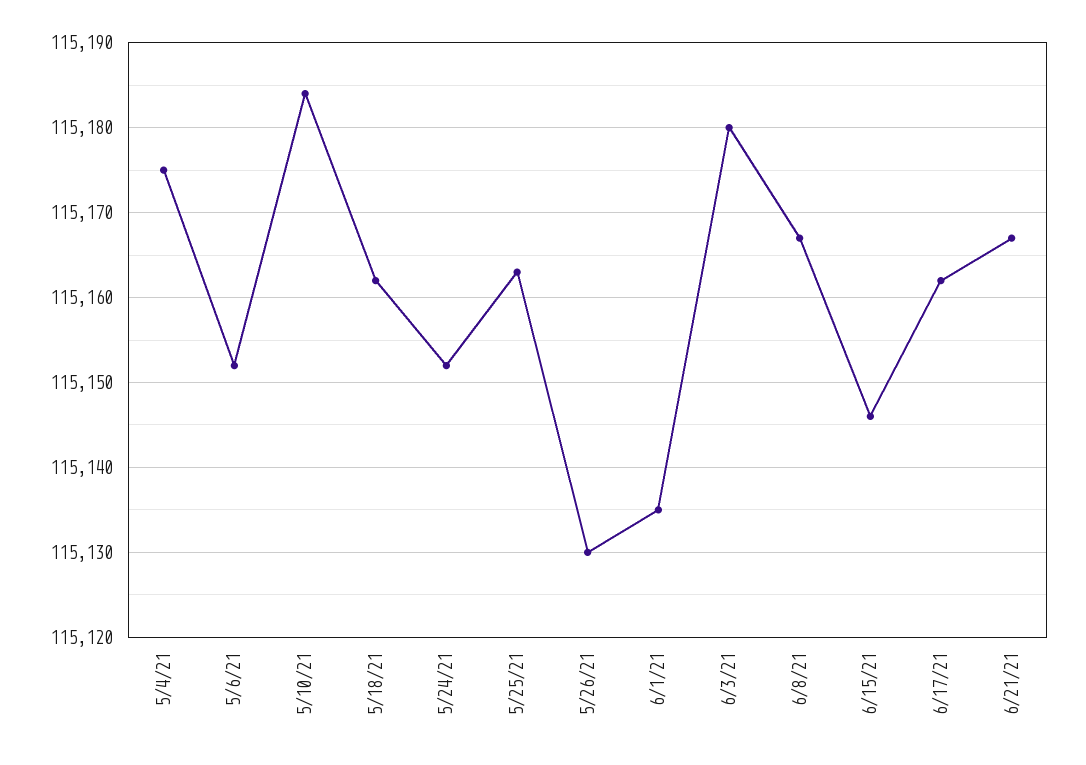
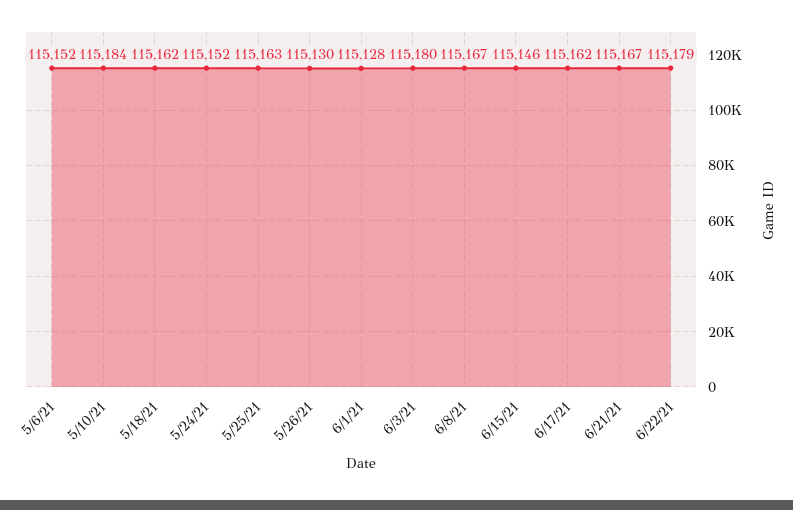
5/4/21: 115175 -> none
6/1/21: 115135 -> 115128
6/22/21: none -> 115179

